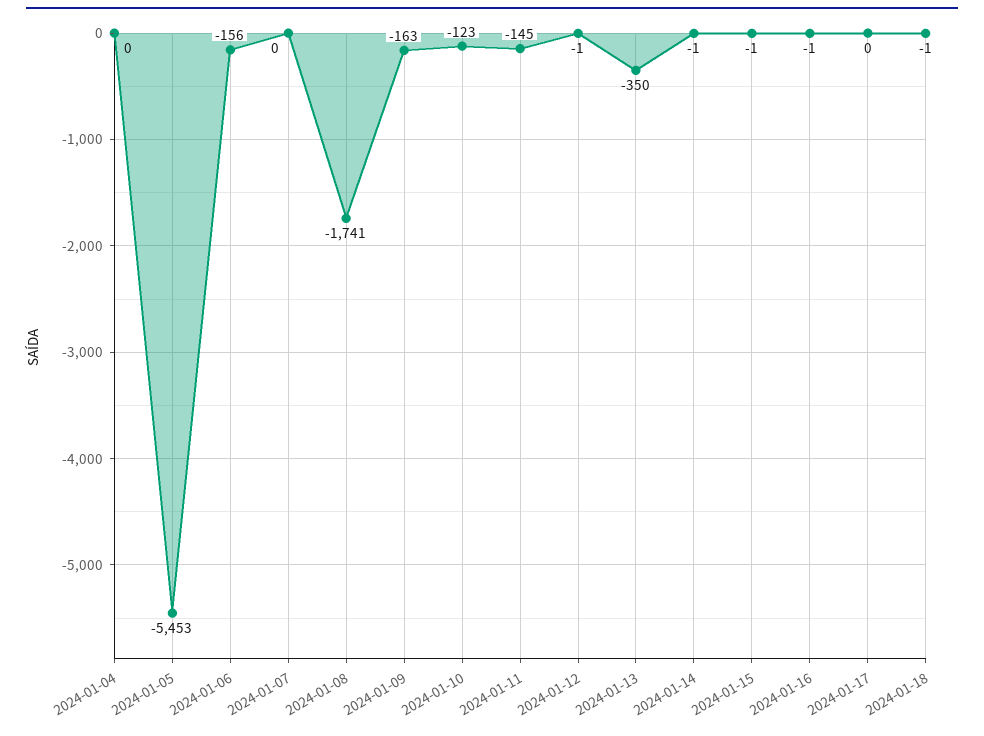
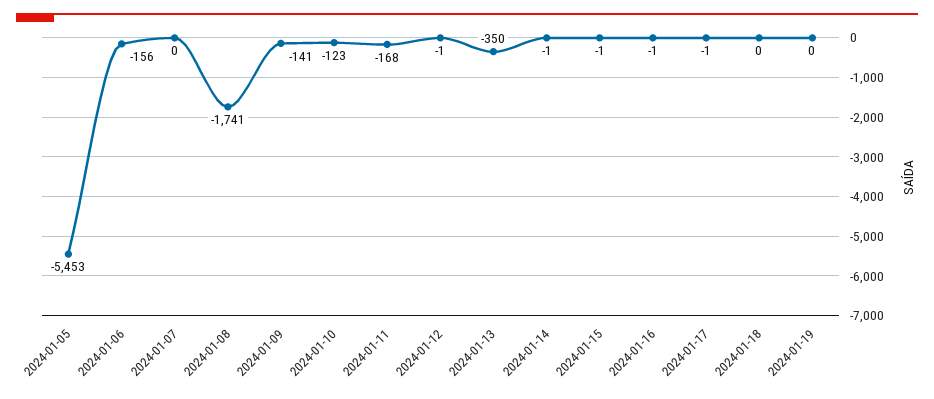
2024-01-04: 0 -> none
2024-01-09: -163 -> -141
2024-01-11: -145 -> -168
2024-01-17: 0 -> -1
2024-01-18: -1 -> 0
2024-01-19: none -> 0

